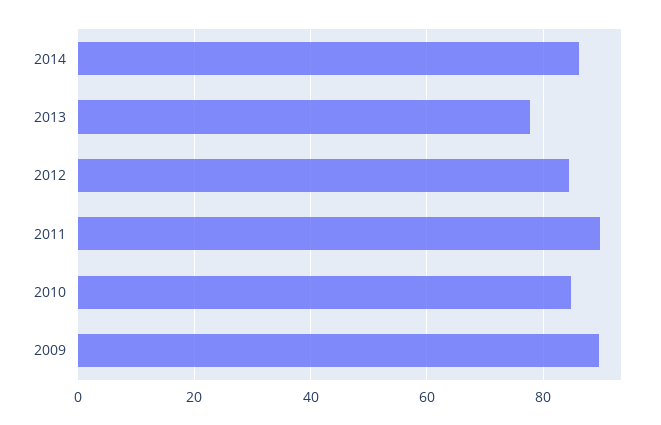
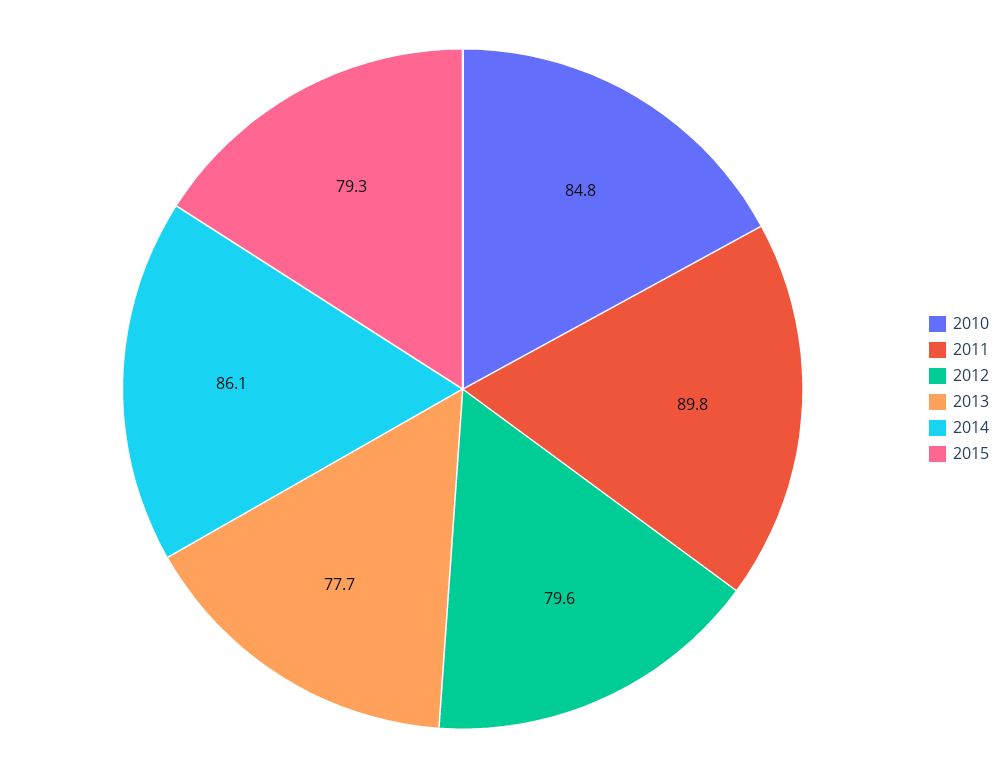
2012: 84 -> 79.6
2009: 90 -> none
2015: none -> 79.3

